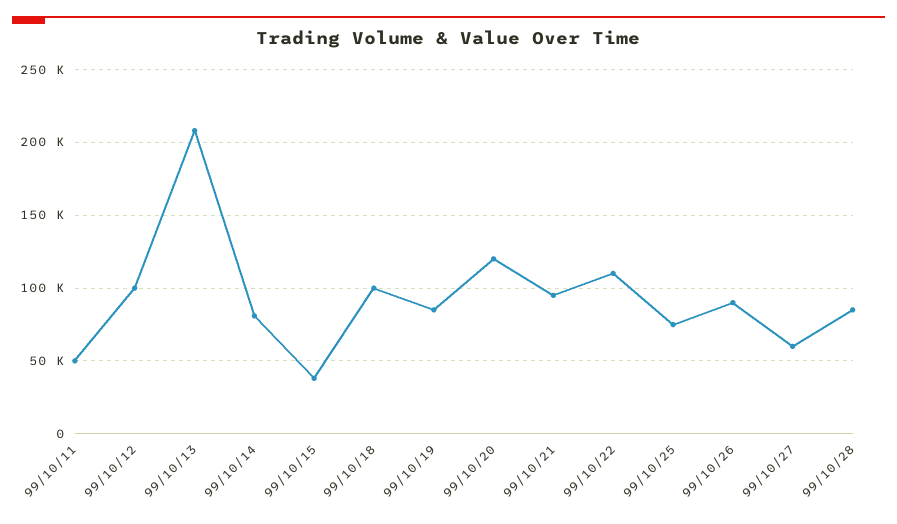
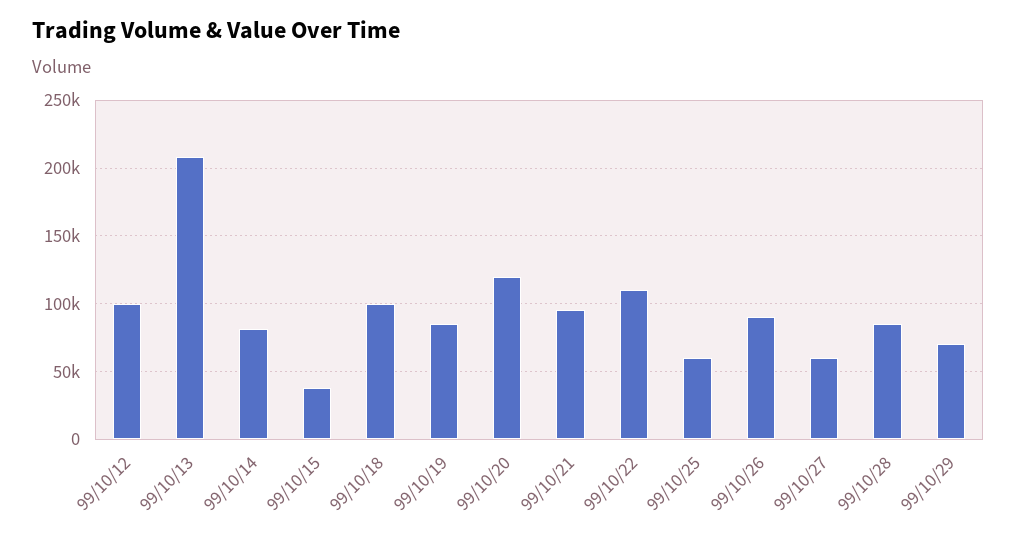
99/10/11: 50000 -> none
99/10/25: 75000 -> 60000
99/10/29: none -> 70000

